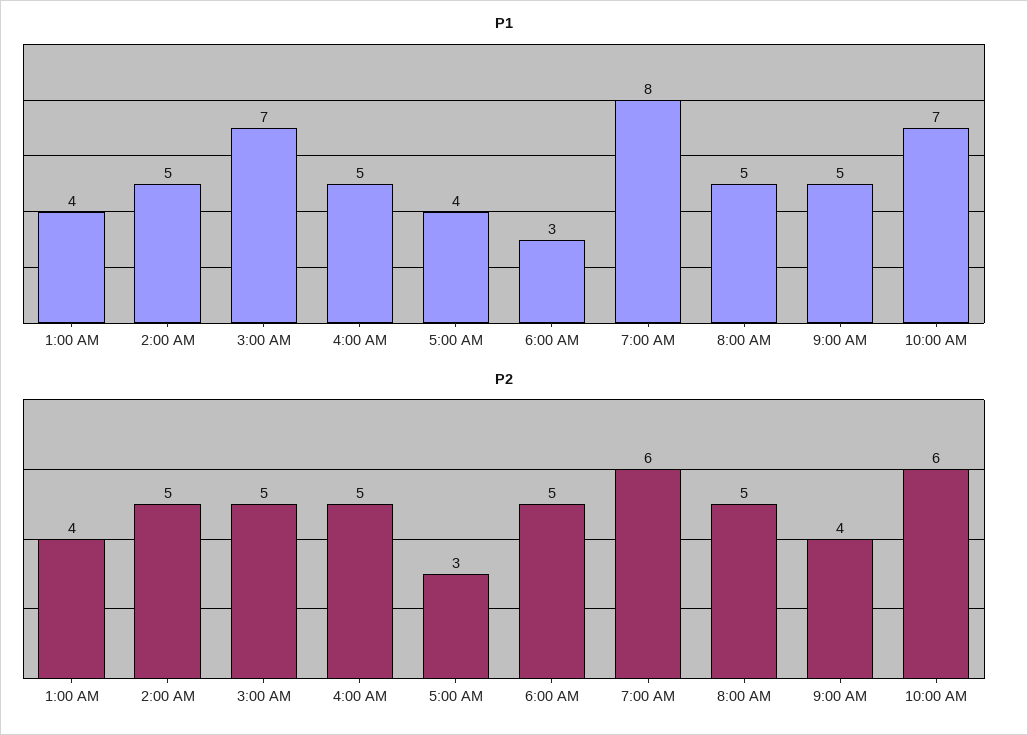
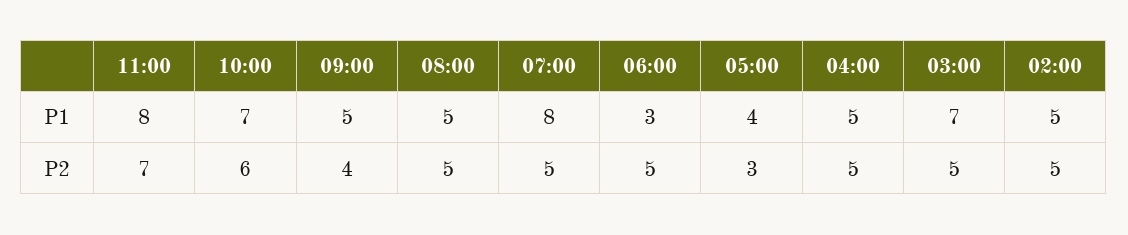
P1, 1:00 AM: 4 -> none
P2, 1:00 AM: 4 -> none
P2, 7:00 AM: 6 -> 5
P1, 11:00: none -> 8
P2, 11:00: none -> 7

